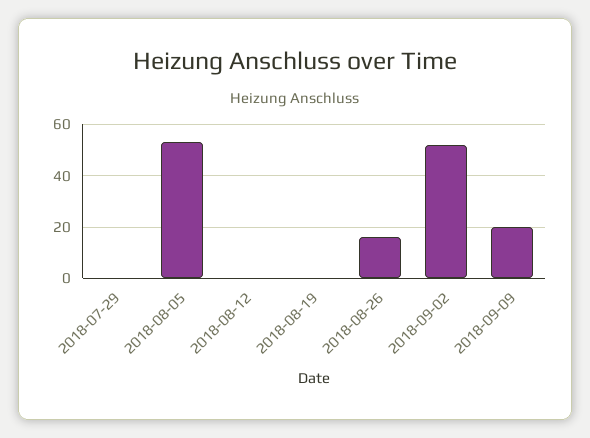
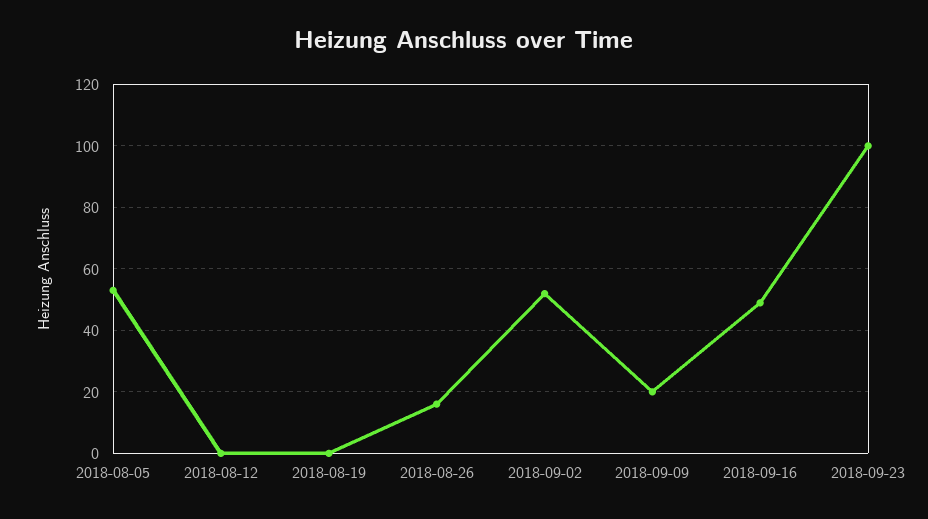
2018-07-29: 0 -> none
2018-09-16: none -> 50
2018-09-23: none -> 100

